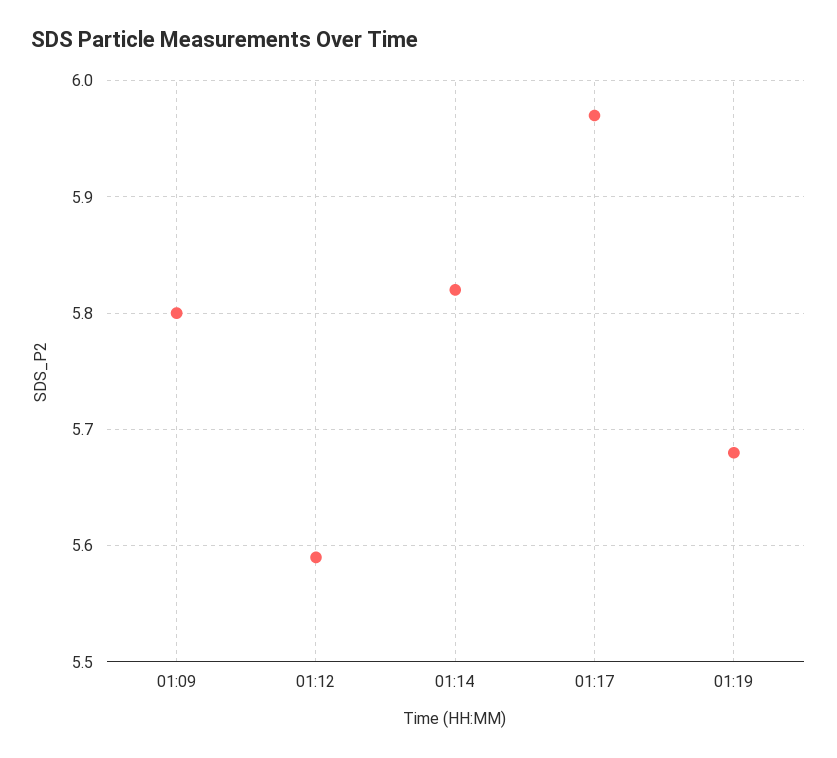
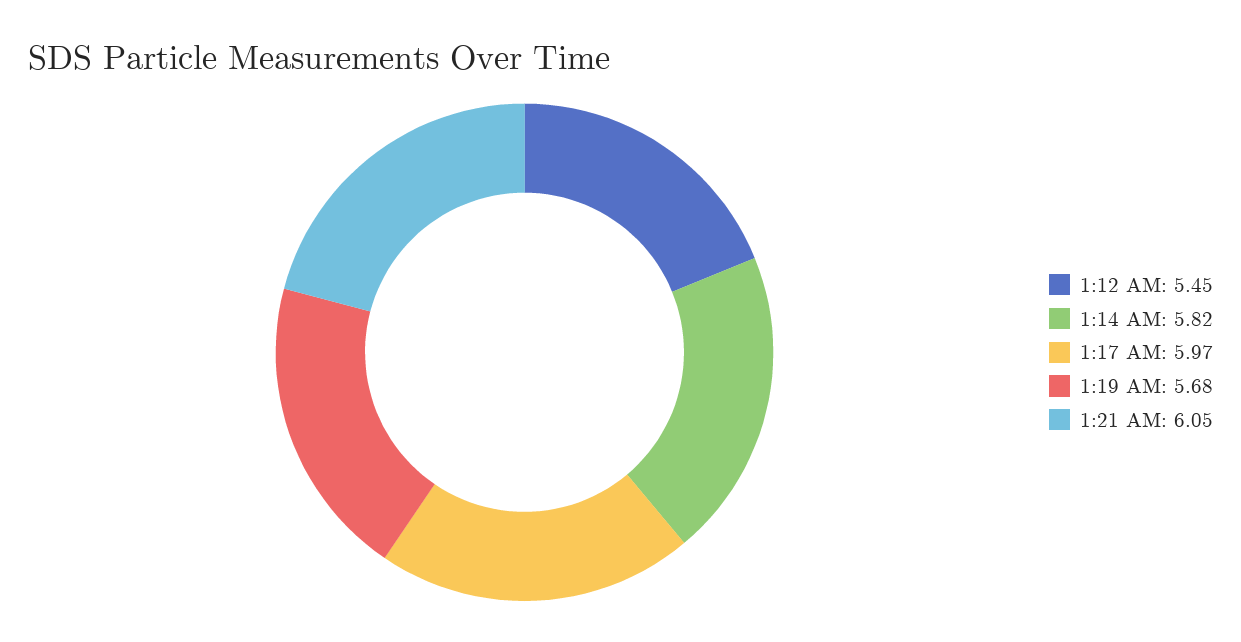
01:09: 5.8 -> none
01:12: 5.59 -> 5.45
1:21 AM: none -> 6.05

